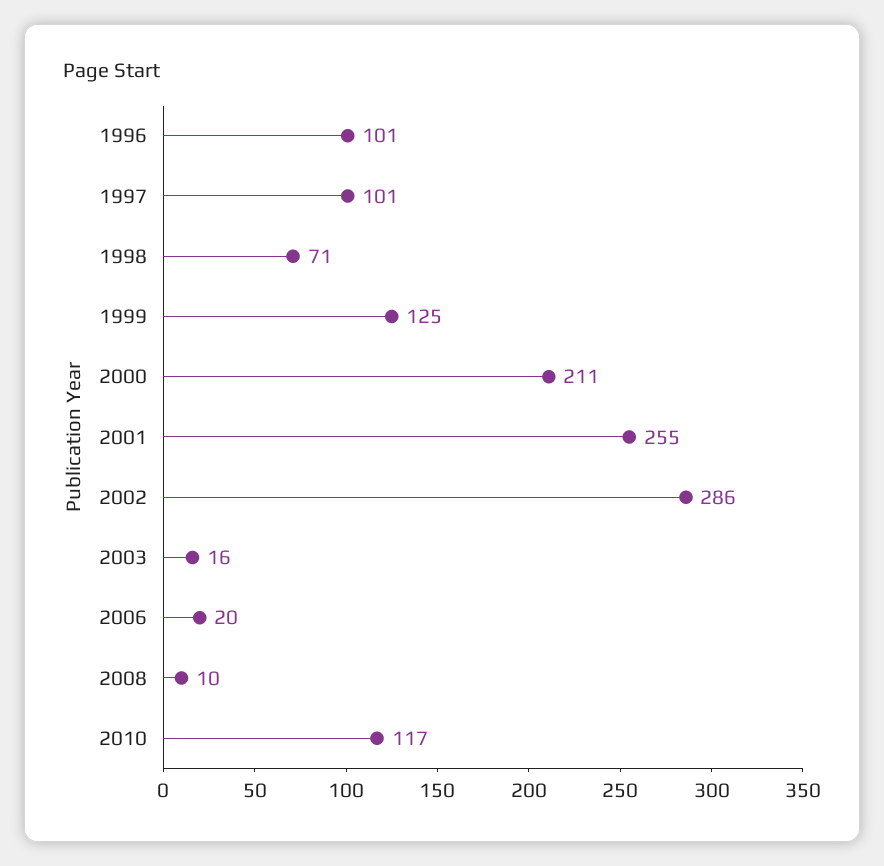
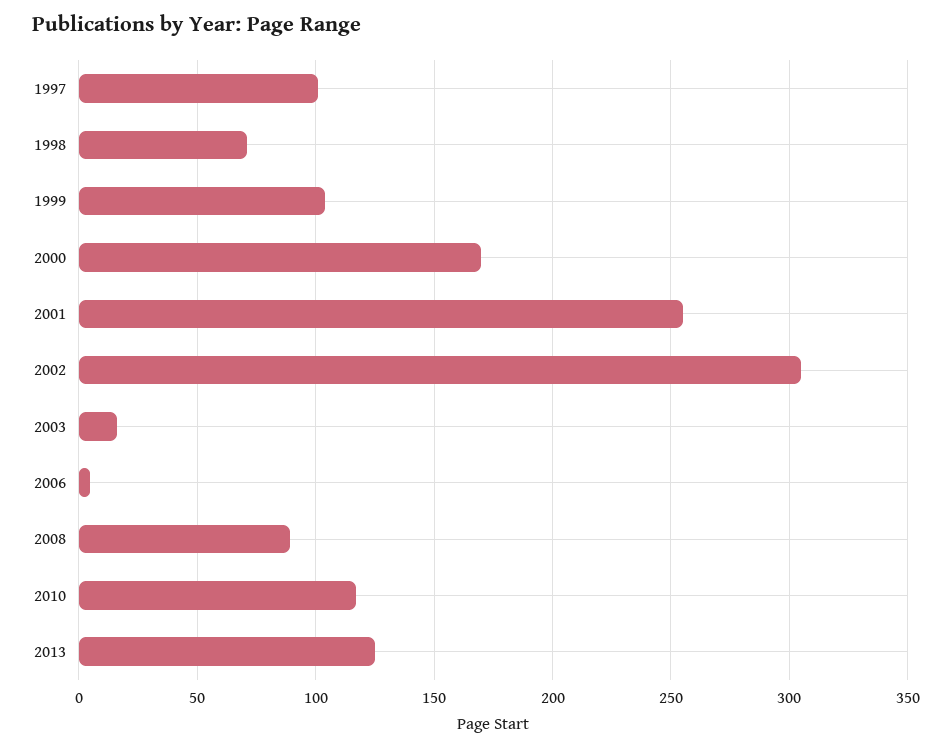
1996: 101 -> none
1999: 125 -> 105
2000: 211 -> 170
2002: 286 -> 305
2006: 20 -> 5
2008: 10 -> 90
2013: none -> 125

